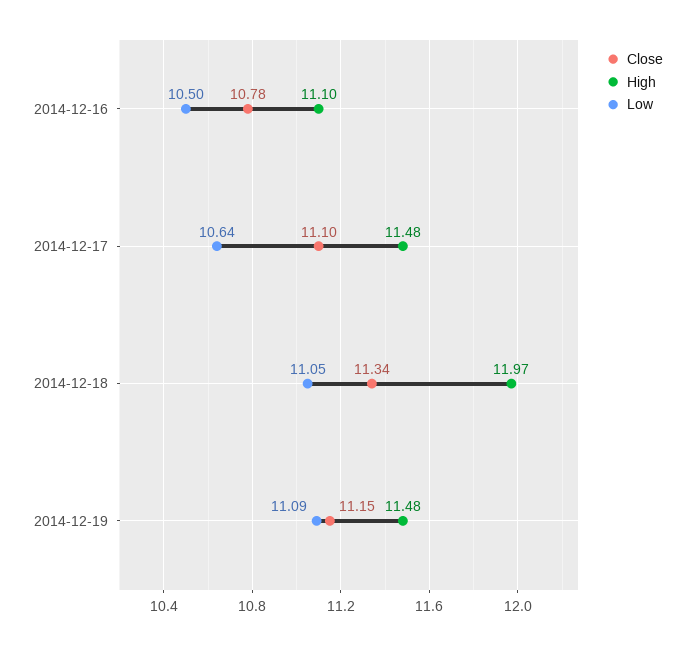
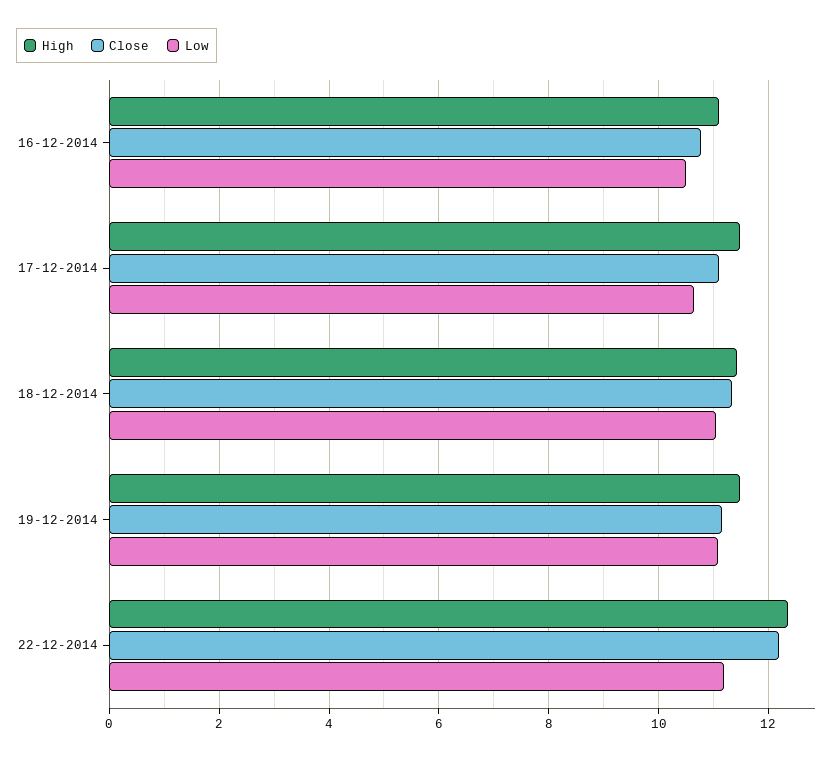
High, 2014-12-18: 11.97 -> 11.4
High, 22-12-2014: none -> 12.4
Close, 22-12-2014: none -> 12.2
Low, 22-12-2014: none -> 11.2

